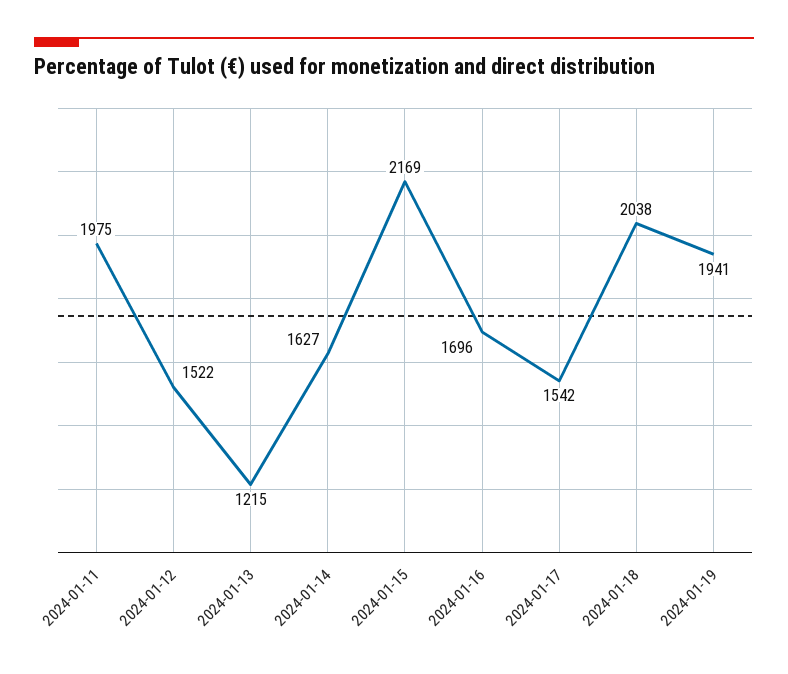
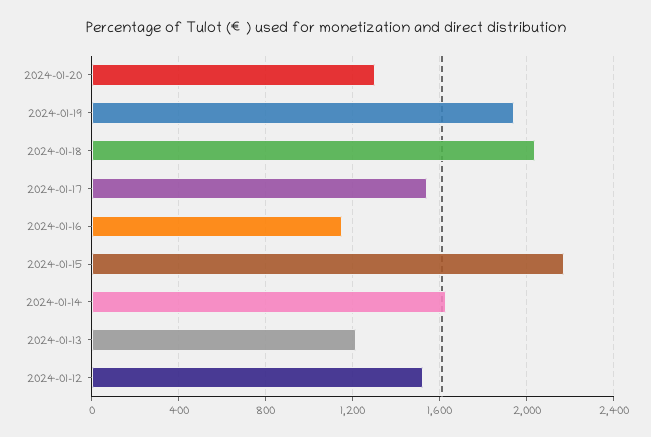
2024-01-11: 1975 -> none
2024-01-16: 1696 -> 1150
2024-01-20: none -> 1300

